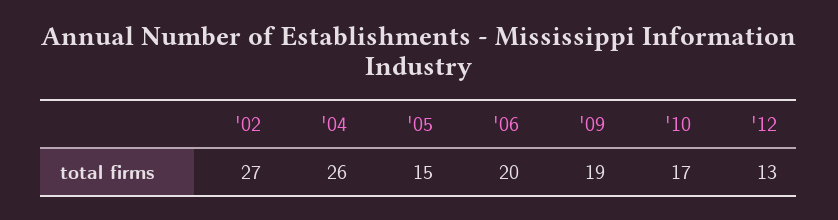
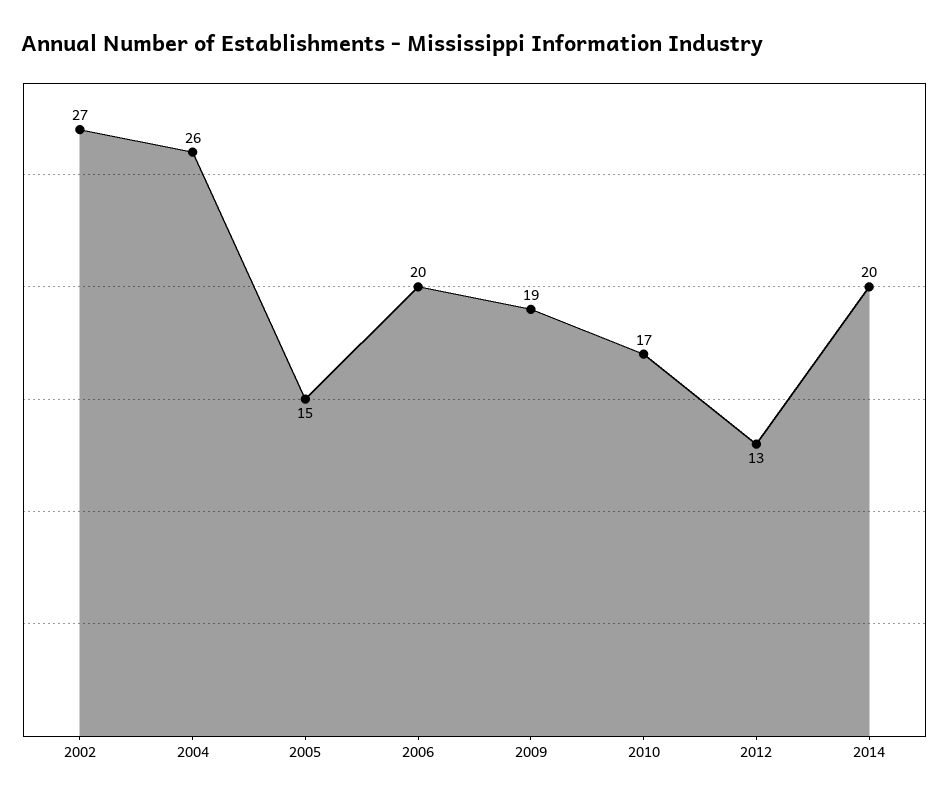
2014: none -> 20

